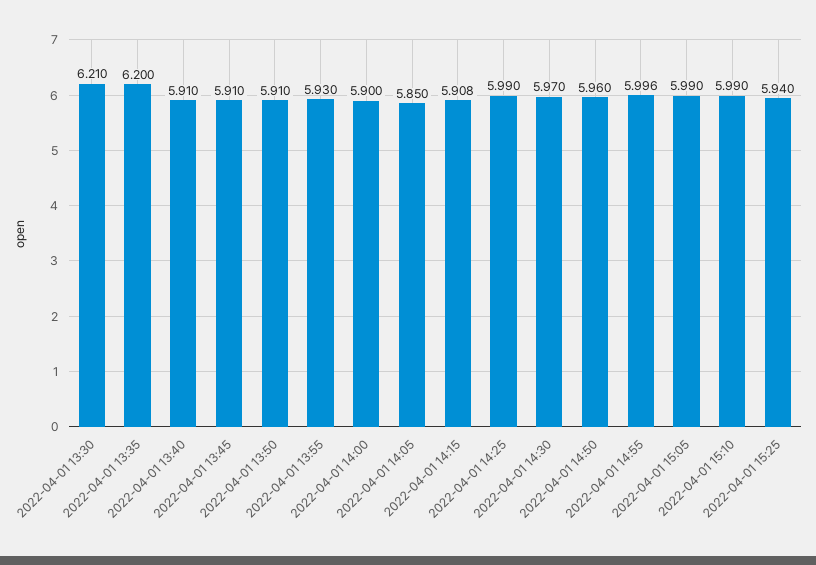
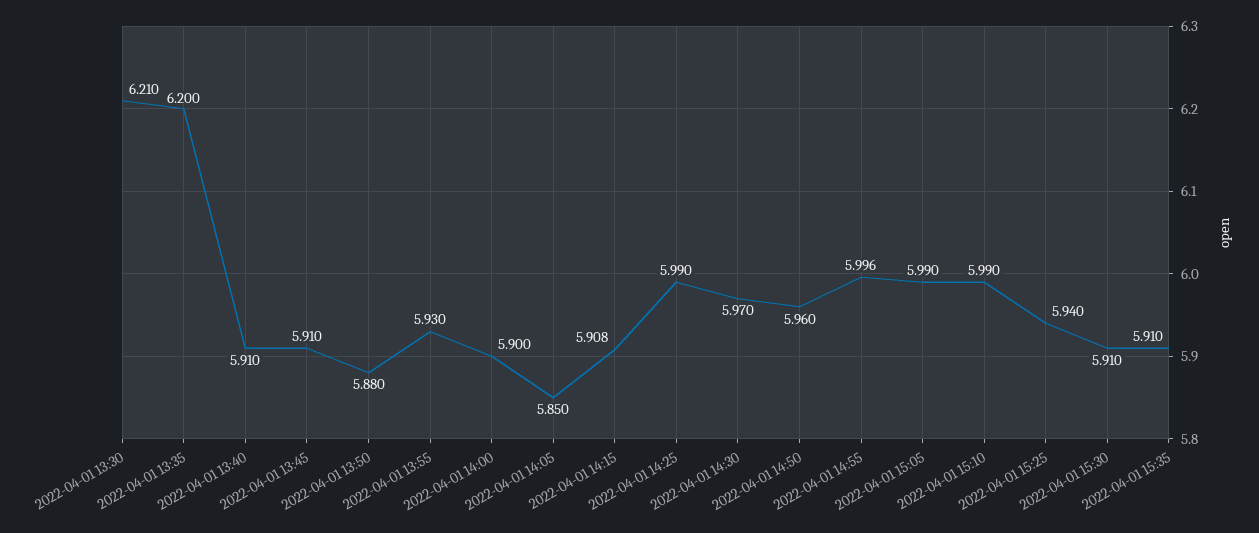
2022-04-01 13:50: 5.91 -> 5.88
2022-04-01 15:30: none -> 5.91
2022-04-01 15:35: none -> 5.91

